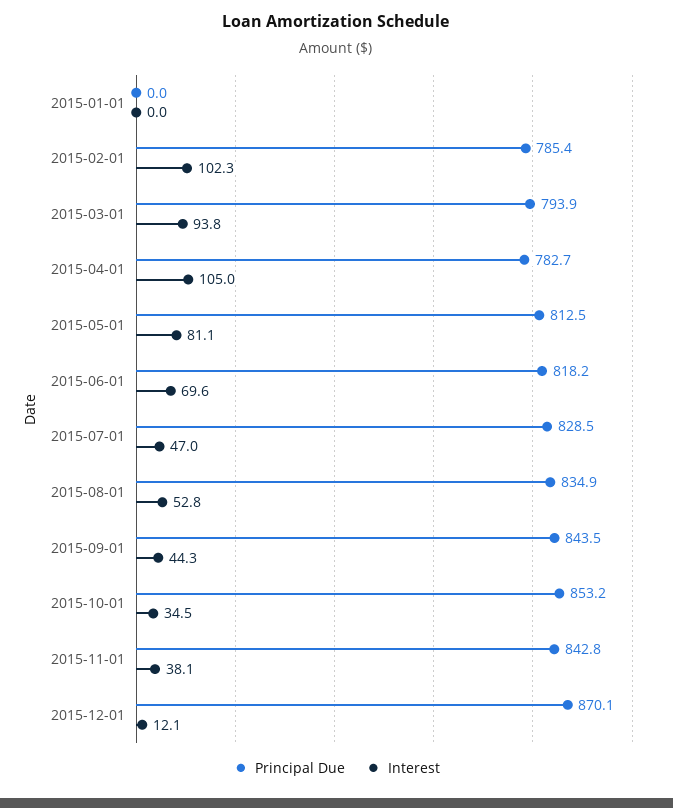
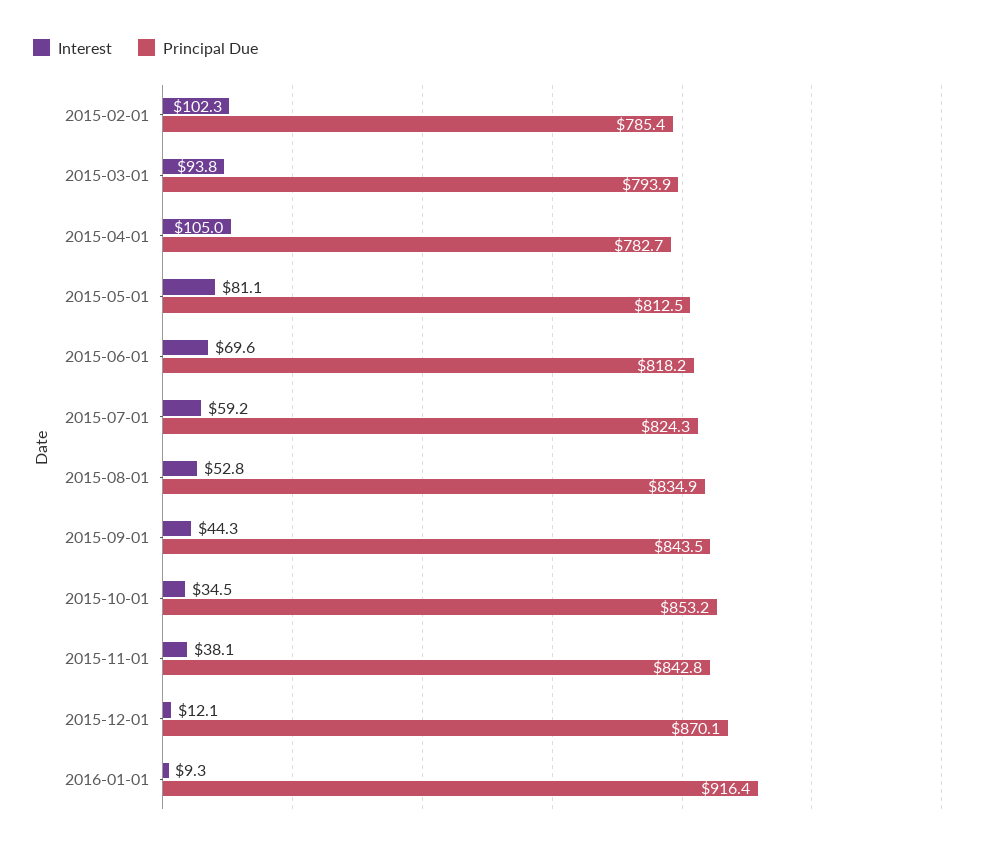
Principal Due, 2015-01-01: 0 -> none
Interest, 2015-01-01: 0 -> none
Principal Due, 2015-07-01: 828.5 -> 824.3
Interest, 2015-07-01: 47 -> 59.2
Interest, 2016-01-01: none -> 9.3
Principal Due, 2016-01-01: none -> 916.4

